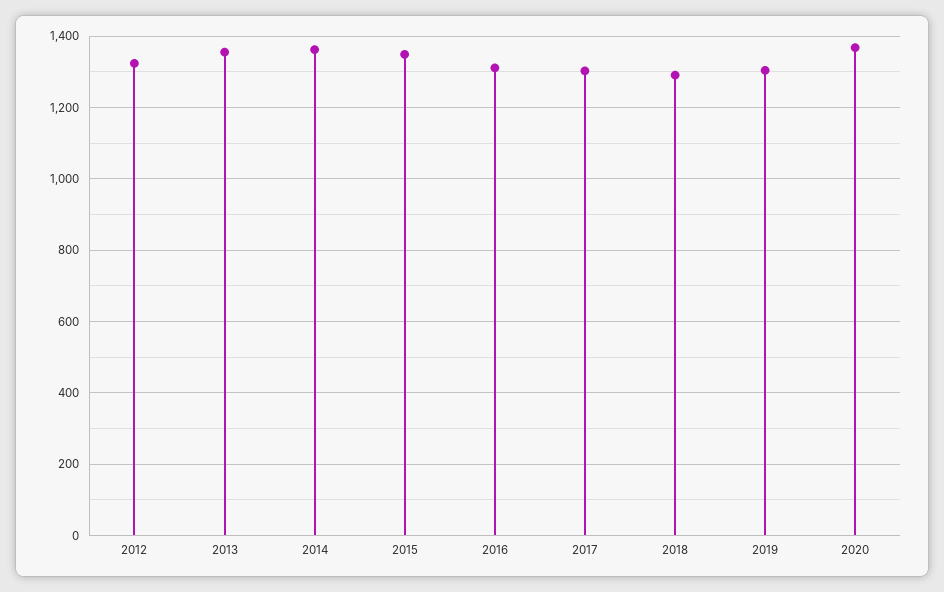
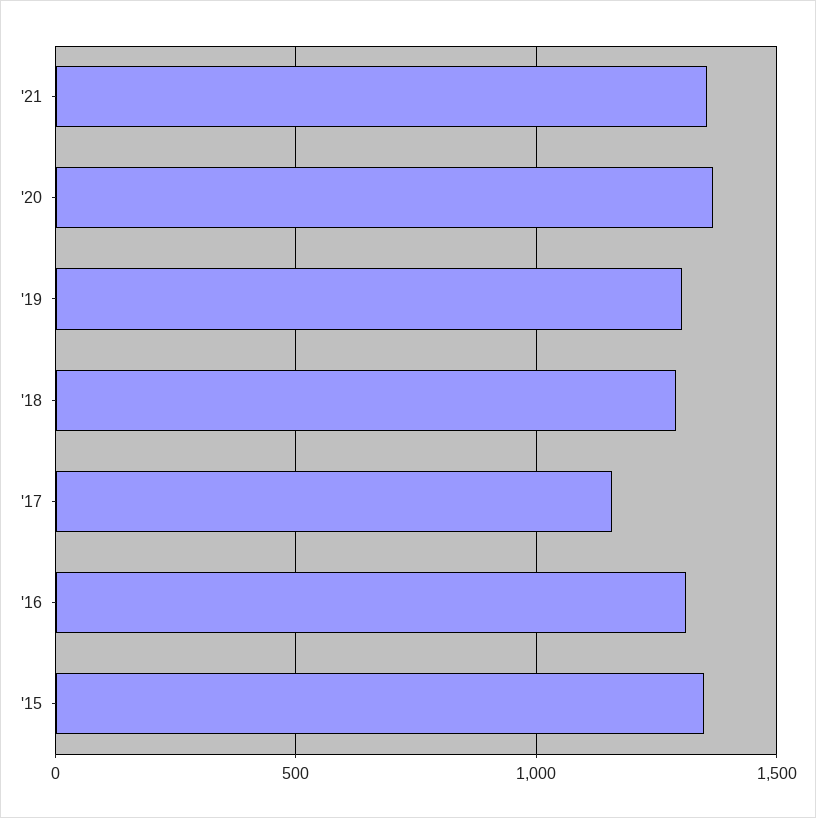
2012: 1320 -> none
2013: 1360 -> none
2014: 1360 -> none
2017: 1300 -> 1150
'21: none -> 1350

